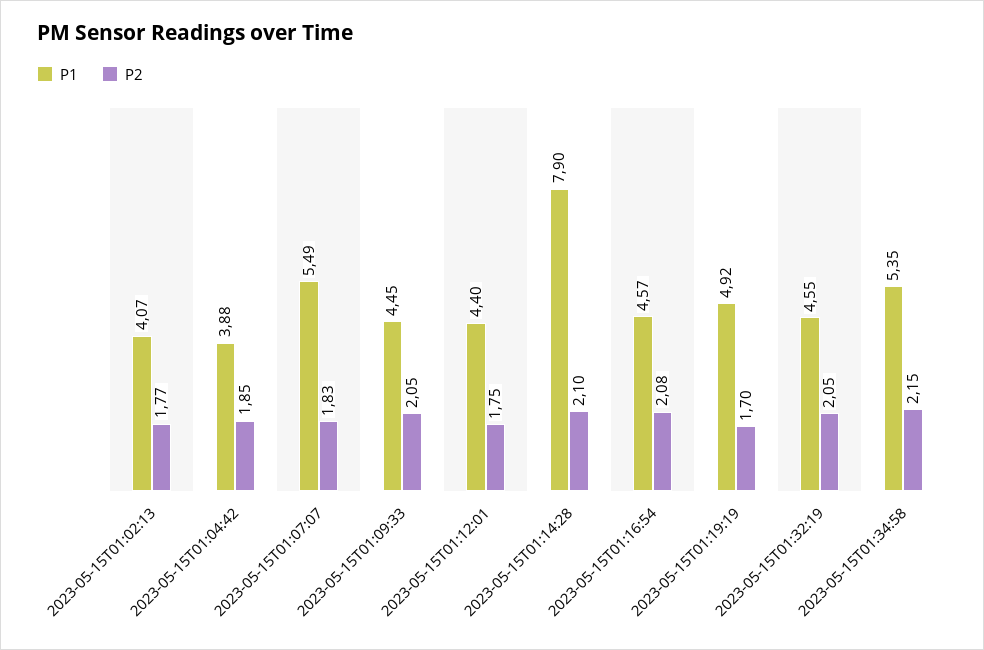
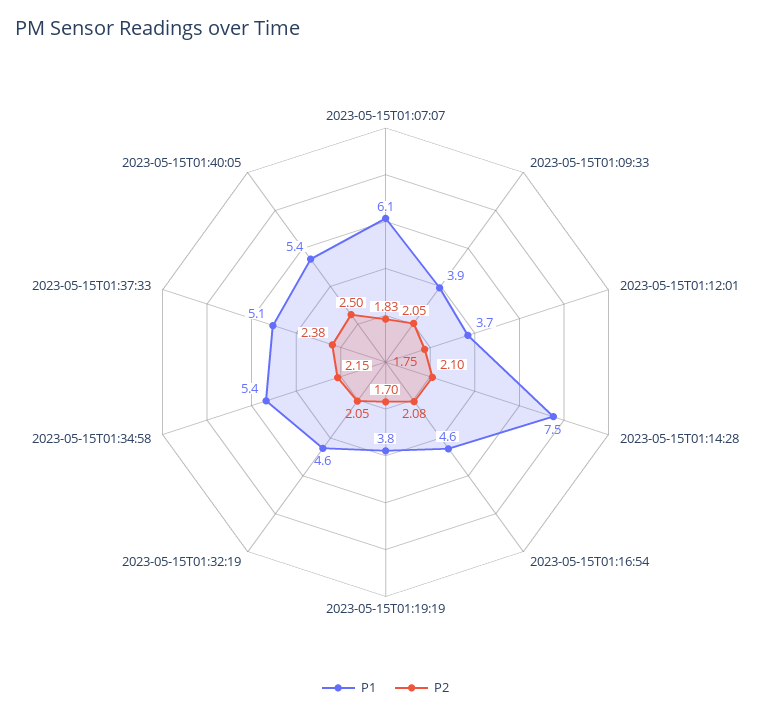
P1, 2023-05-15T01:02:13: 4.07 -> none
P2, 2023-05-15T01:02:13: 1.77 -> none
P1, 2023-05-15T01:04:42: 3.88 -> none
P2, 2023-05-15T01:04:42: 1.85 -> none
P1, 2023-05-15T01:07:07: 5.49 -> 6.1
P1, 2023-05-15T01:09:33: 4.45 -> 3.9
P1, 2023-05-15T01:12:01: 4.4 -> 3.7
P1, 2023-05-15T01:14:28: 7.9 -> 7.5
P1, 2023-05-15T01:19:19: 4.92 -> 3.8
P1, 2023-05-15T01:37:33: none -> 5.1
P2, 2023-05-15T01:37:33: none -> 2.38
P1, 2023-05-15T01:40:05: none -> 5.4
P2, 2023-05-15T01:40:05: none -> 2.5

